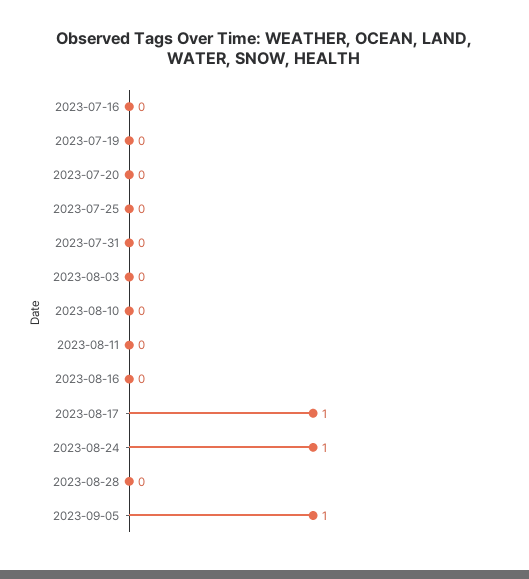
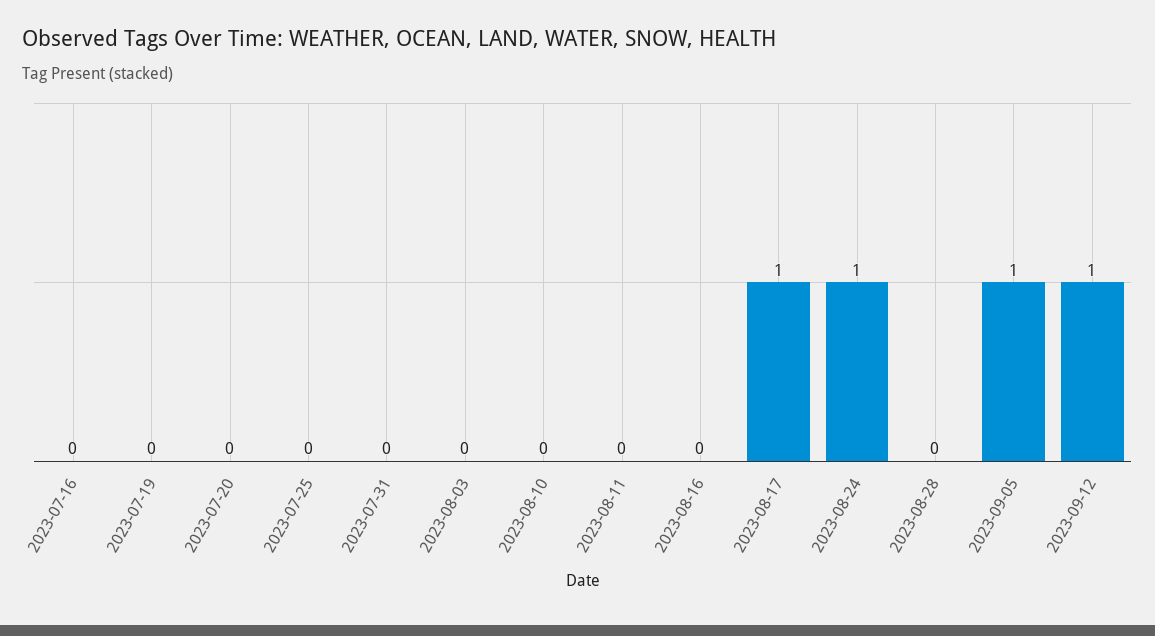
2023-09-12: none -> 1

